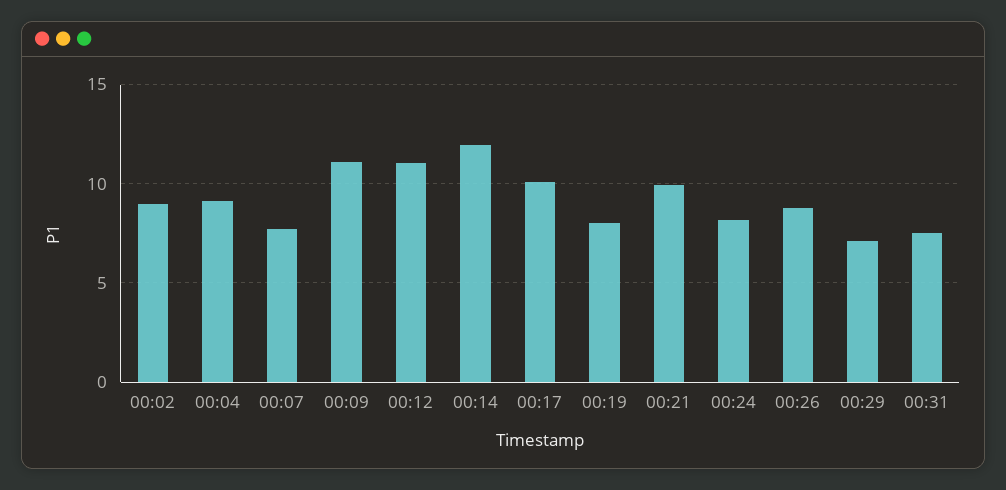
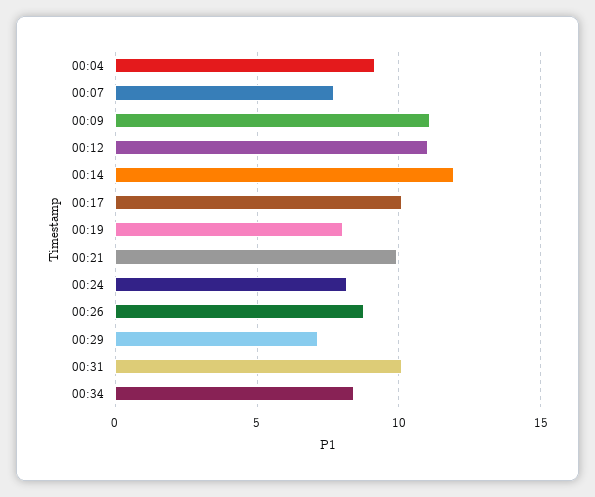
00:02: 9 -> none
00:31: 7.5 -> 10
00:34: none -> 8.5

